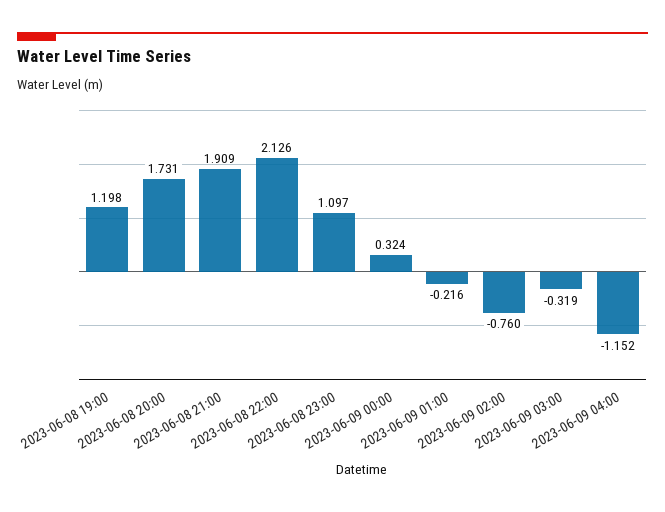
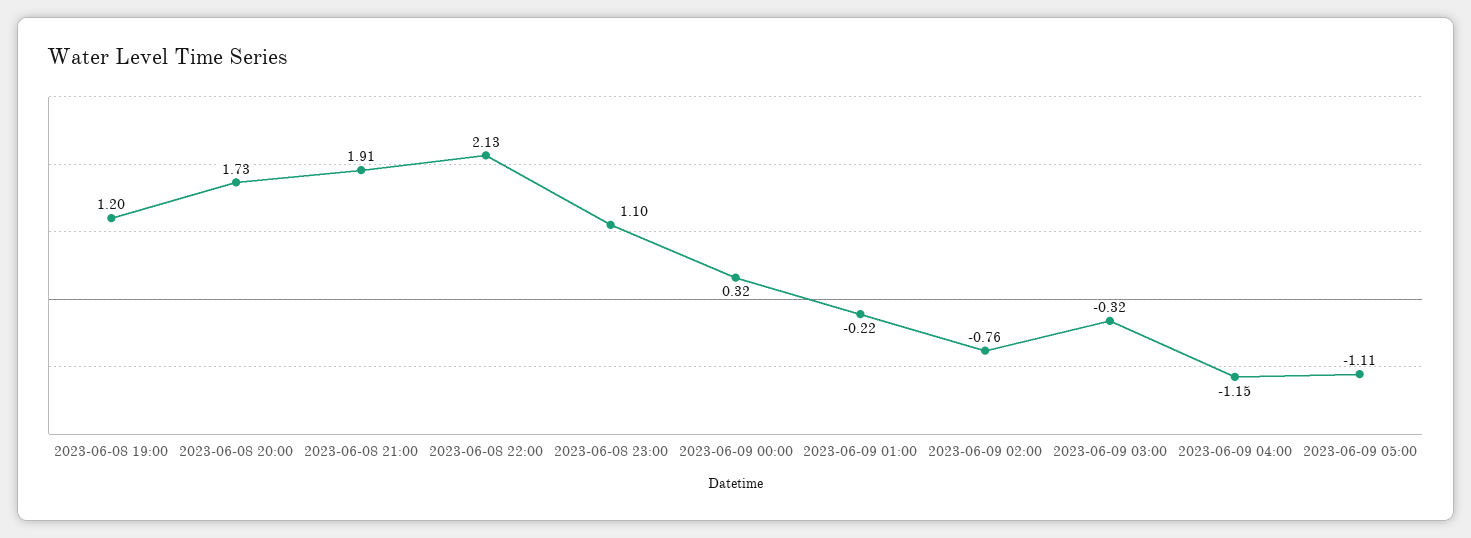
2023-06-09 05:00: none -> -1.11

